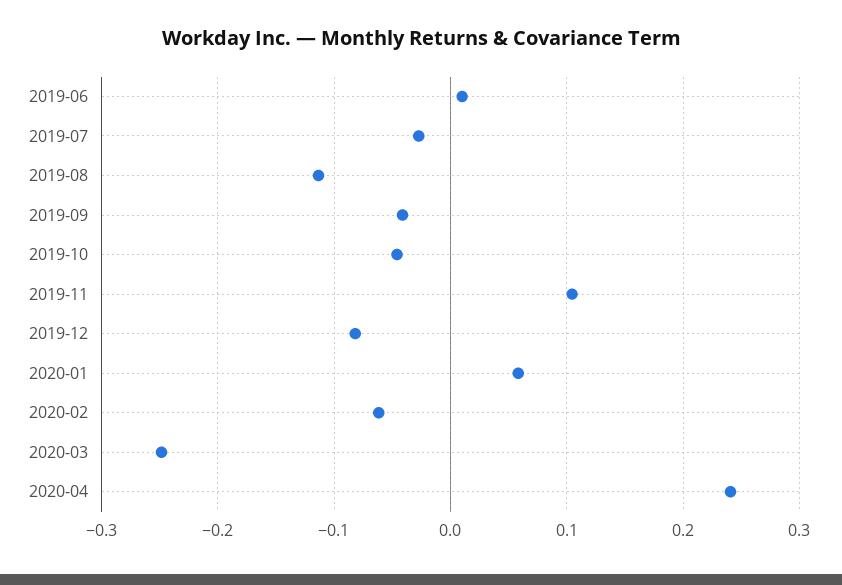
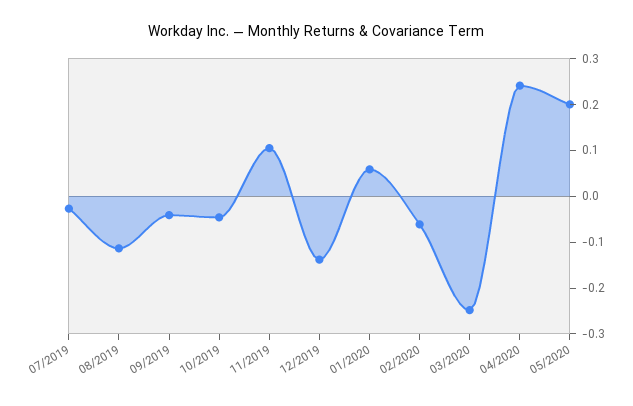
2019-06: 0.01 -> none
2019-12: -0.08 -> -0.14
05/2020: none -> 0.2

